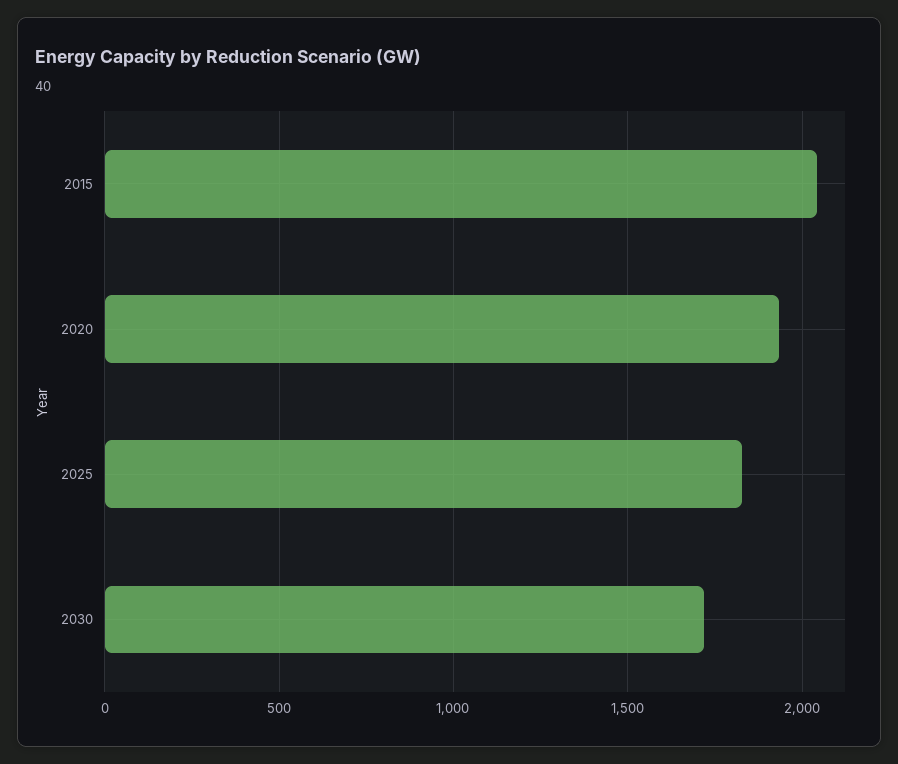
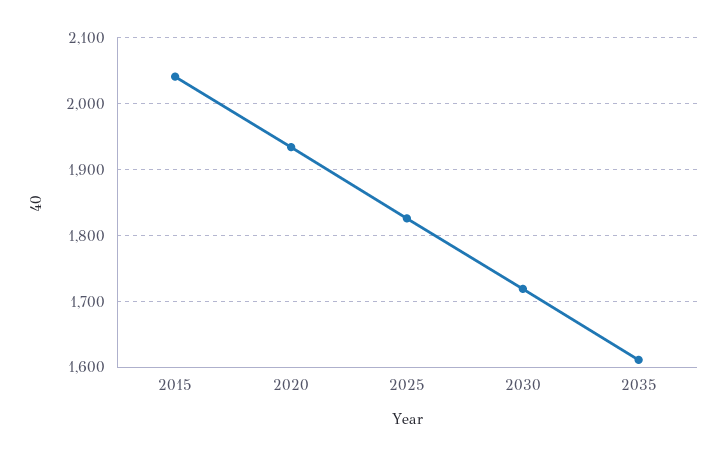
2035: none -> 1610

